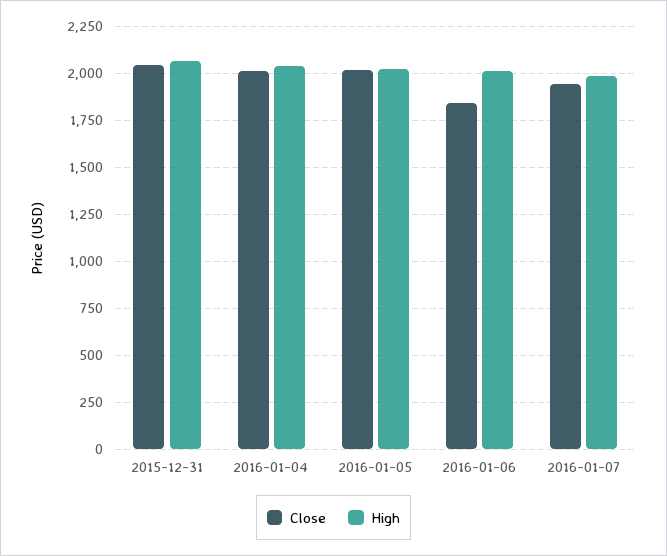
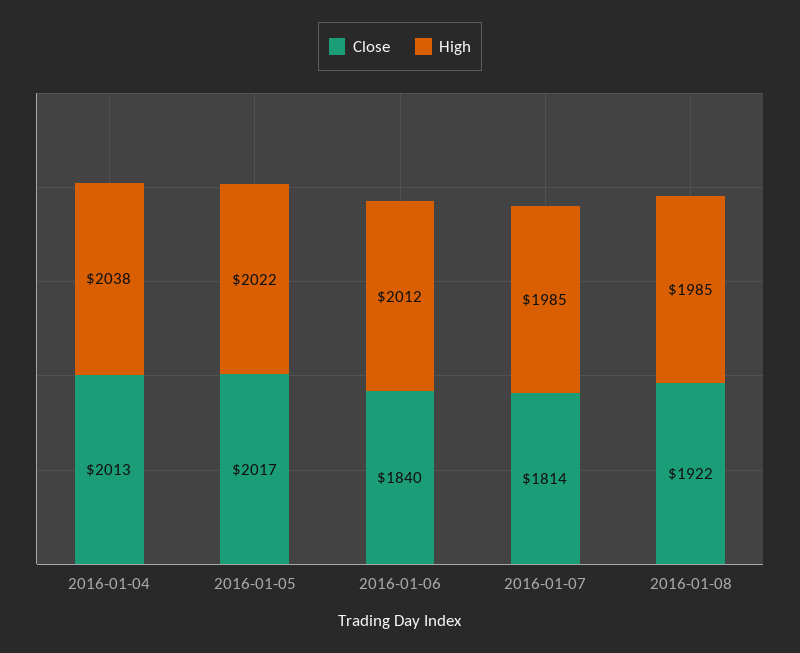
Close, 2015-12-31: 2050 -> none
High, 2015-12-31: 2050 -> none
Close, 2016-01-07: 1950 -> 1814
Close, 2016-01-08: none -> 1922
High, 2016-01-08: none -> 1985

